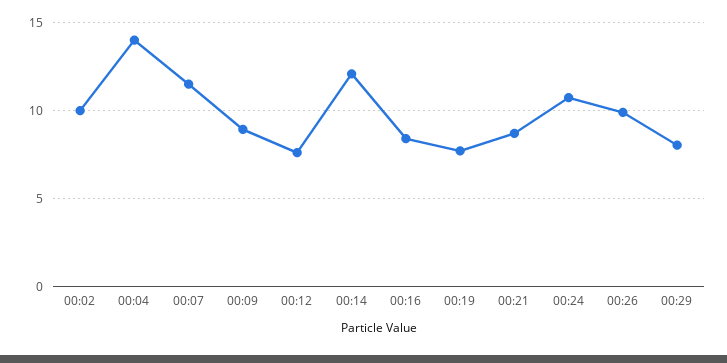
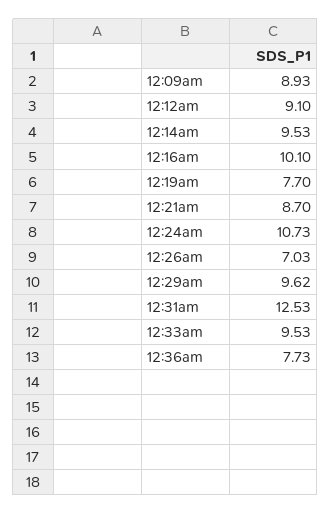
00:02: 10 -> none
00:04: 14 -> none
00:07: 11.5 -> none
00:12: 7.5 -> 9.1
00:14: 12 -> 9.53
00:16: 8.5 -> 10.1
00:26: 10 -> 7.03
00:29: 8 -> 9.62
12:31am: none -> 12.53
12:33am: none -> 9.53
12:36am: none -> 7.73

